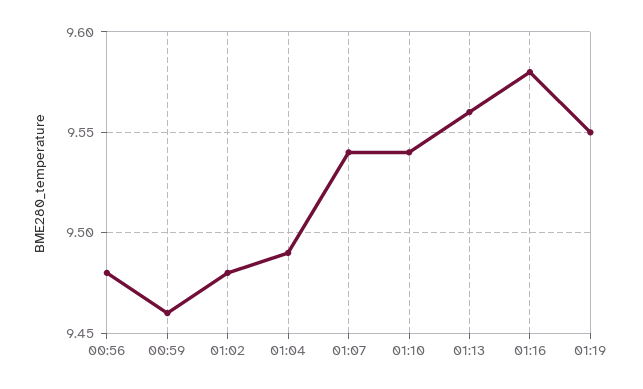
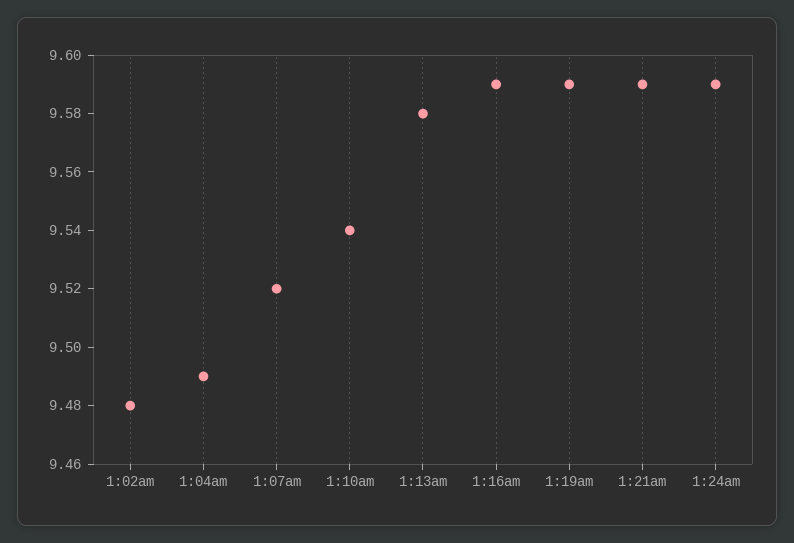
00:56: 9.48 -> none
00:59: 9.46 -> none
01:07: 9.54 -> 9.52
01:13: 9.56 -> 9.58
01:16: 9.58 -> 9.59
01:19: 9.55 -> 9.59
1:21am: none -> 9.59
1:24am: none -> 9.59

